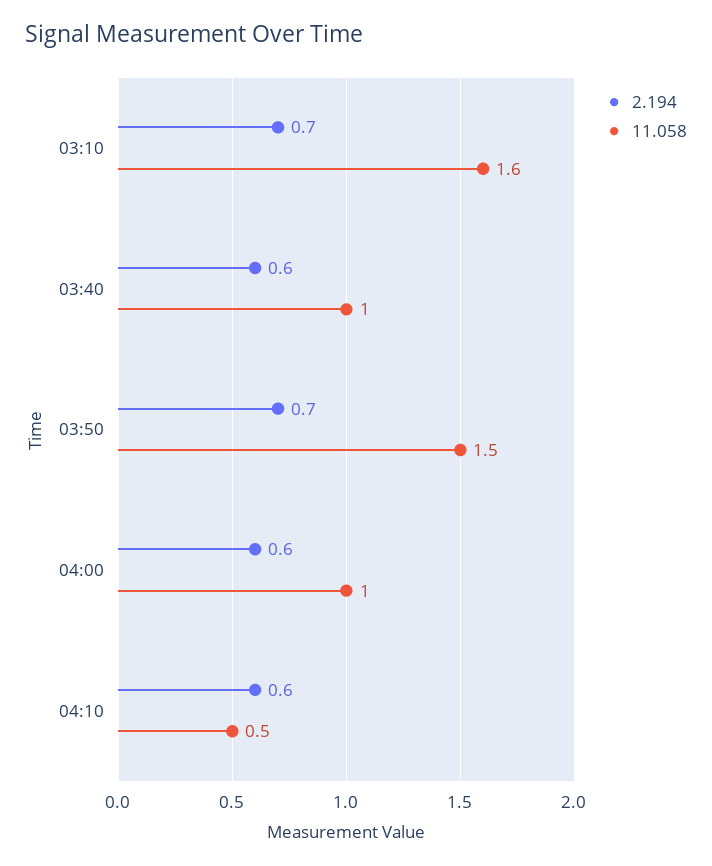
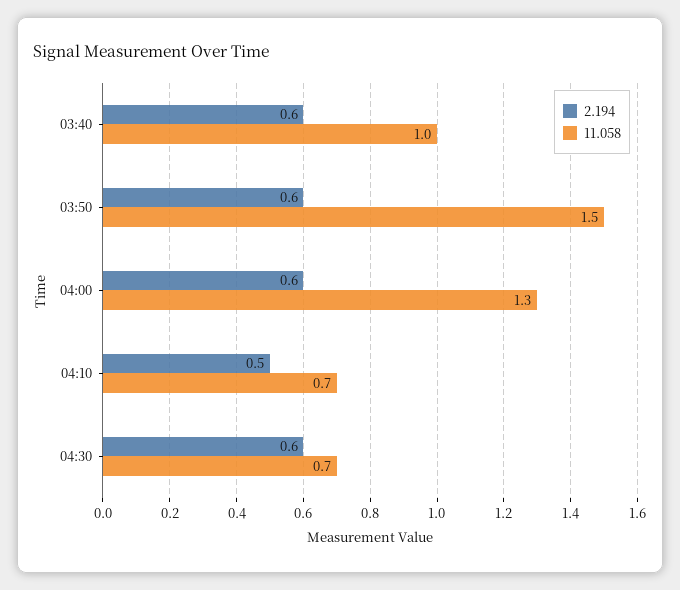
2.194, 03:10: 0.7 -> none
11.058, 03:10: 1.6 -> none
2.194, 03:50: 0.7 -> 0.6
11.058, 04:00: 1 -> 1.3
2.194, 04:10: 0.6 -> 0.5
11.058, 04:10: 0.5 -> 0.7
2.194, 04:30: none -> 0.6
11.058, 04:30: none -> 0.7

